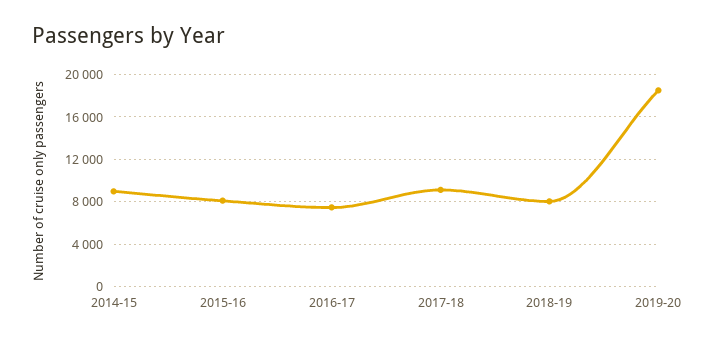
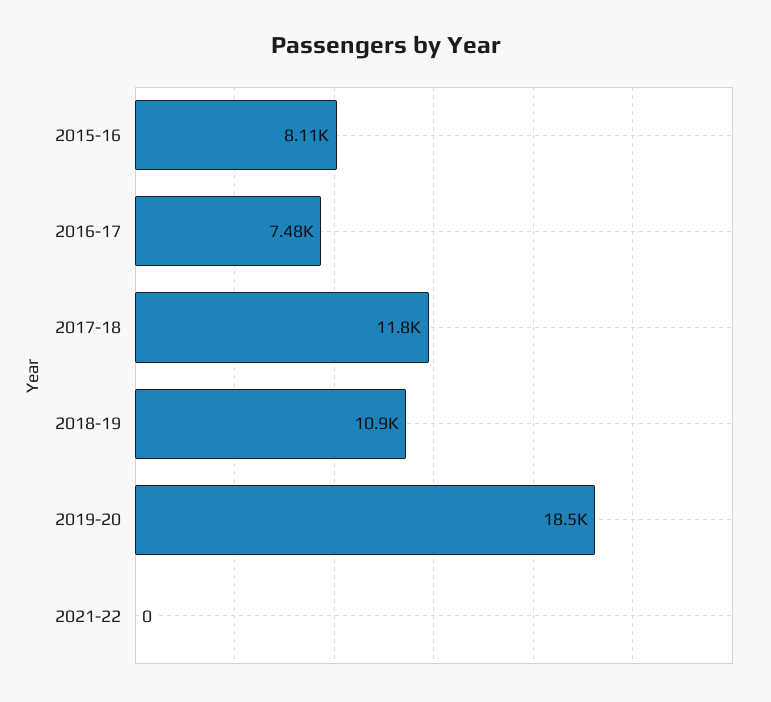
2014-15: 9000 -> none
2017-18: 9000 -> 11800
2018-19: 8000 -> 10900
2021-22: none -> 0

